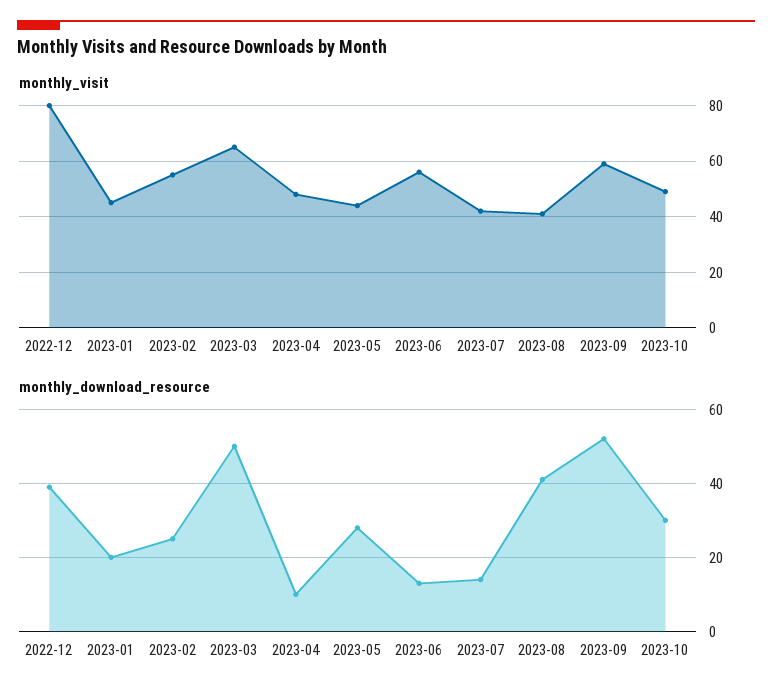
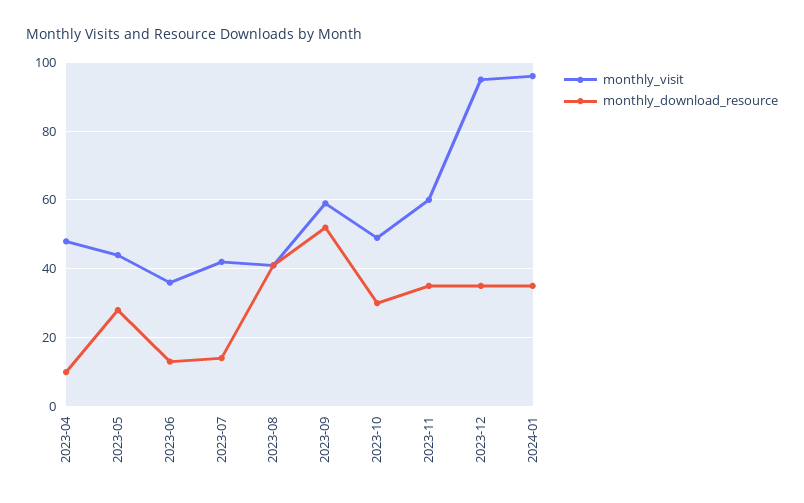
monthly_visit, 2022-12: 80 -> none
monthly_visit, 2023-01: 45 -> none
monthly_visit, 2023-02: 55 -> none
monthly_visit, 2023-03: 65 -> none
monthly_visit, 2023-06: 55 -> 35
monthly_download_resource, 2022-12: 40 -> none
monthly_download_resource, 2023-01: 20 -> none
monthly_download_resource, 2023-02: 25 -> none
monthly_download_resource, 2023-03: 50 -> none
monthly_visit, 2023-11: none -> 60
monthly_download_resource, 2023-11: none -> 35
monthly_visit, 2023-12: none -> 95
monthly_download_resource, 2023-12: none -> 35
monthly_visit, 2024-01: none -> 95
monthly_download_resource, 2024-01: none -> 35

